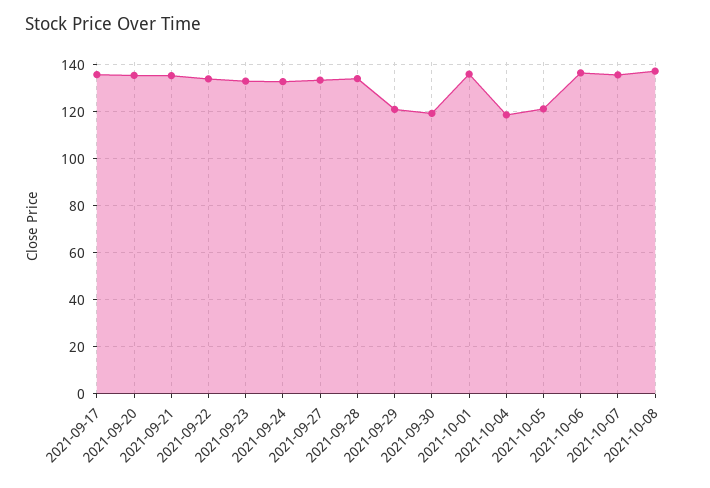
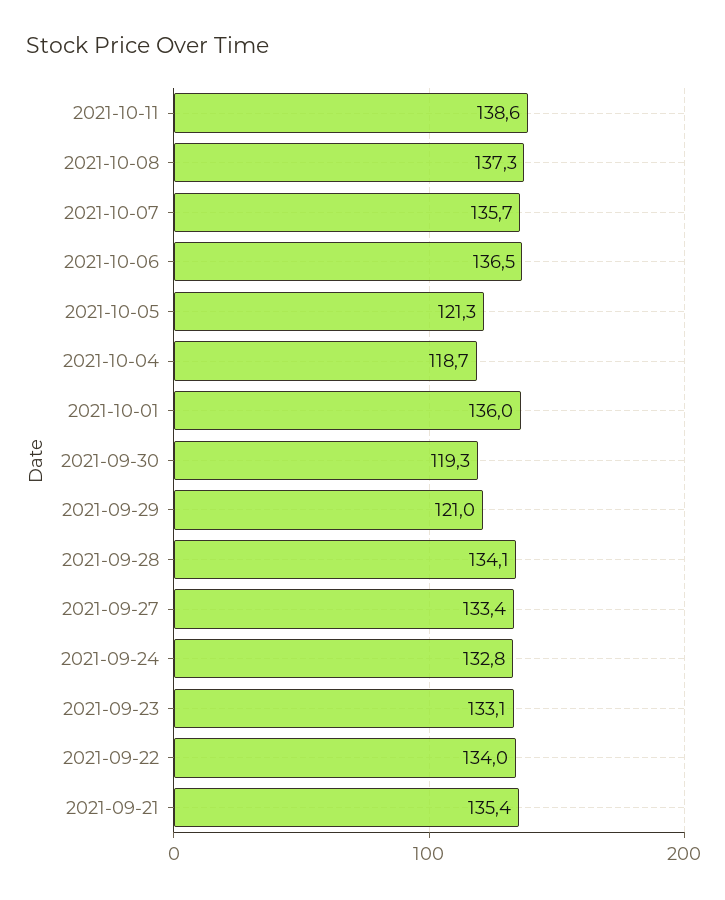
2021-09-17: 135 -> none
2021-09-20: 135 -> none
2021-10-11: none -> 138.6

